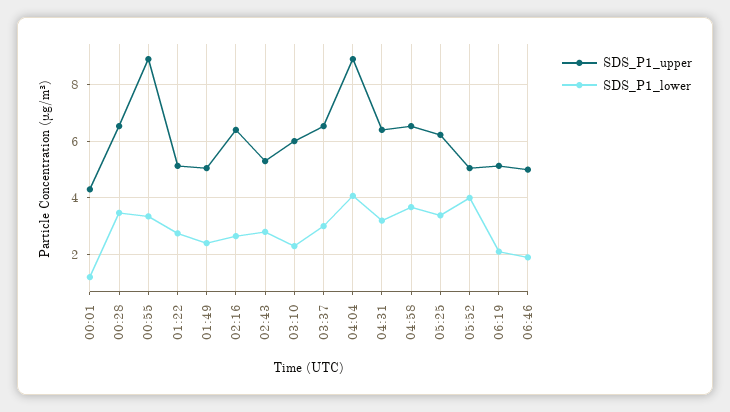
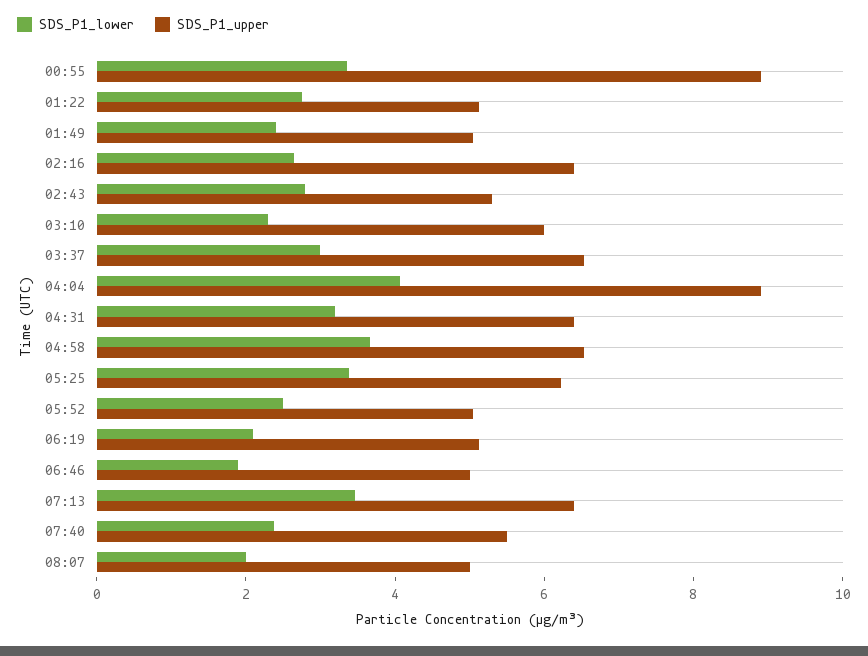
SDS_P1_upper, 00:01: 4.25 -> none
SDS_P1_lower, 00:01: 1.25 -> none
SDS_P1_upper, 00:28: 6.5 -> none
SDS_P1_lower, 00:28: 3.5 -> none
SDS_P1_lower, 05:52: 4 -> 2.5
SDS_P1_lower, 07:13: none -> 3.5
SDS_P1_upper, 07:13: none -> 6.5
SDS_P1_lower, 07:40: none -> 2.5
SDS_P1_upper, 07:40: none -> 5.5
SDS_P1_lower, 08:07: none -> 2
SDS_P1_upper, 08:07: none -> 5

